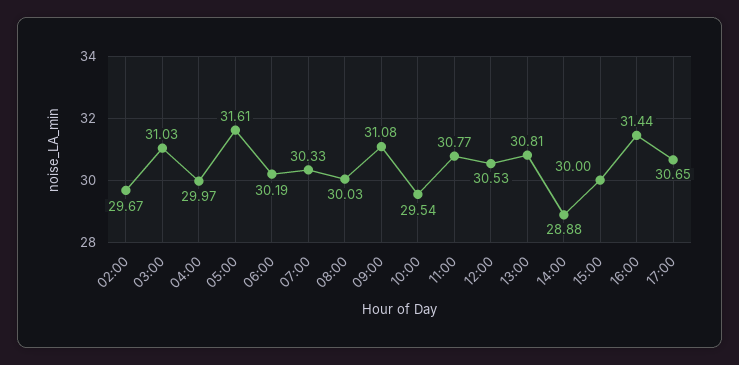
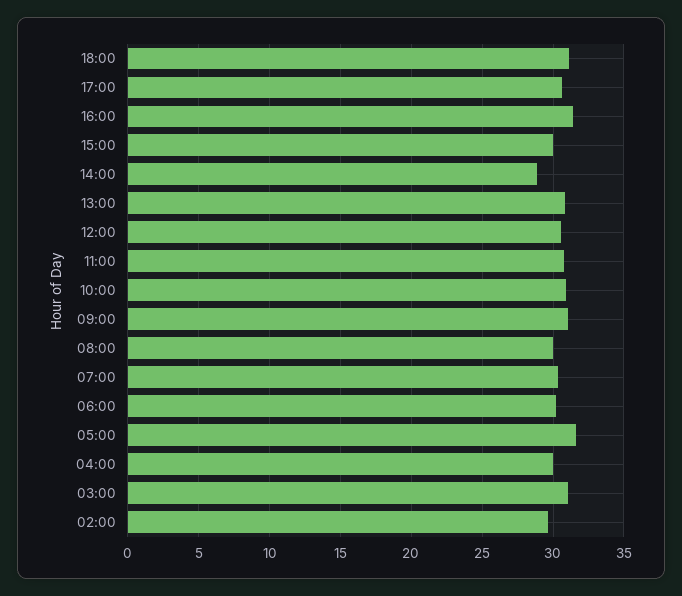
10:00: 29.54 -> 31
18:00: none -> 31

